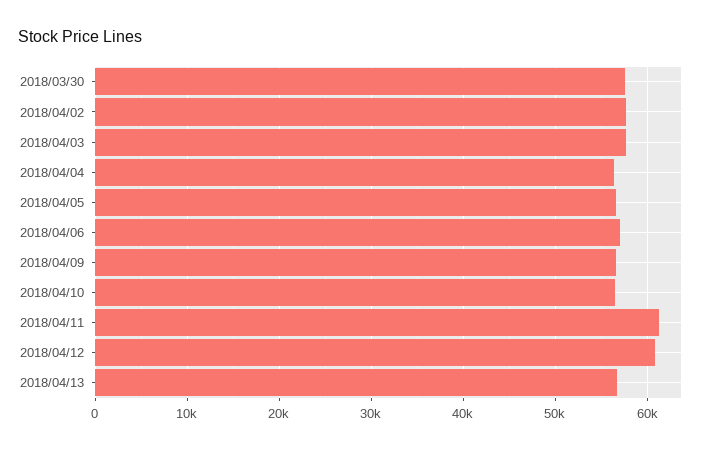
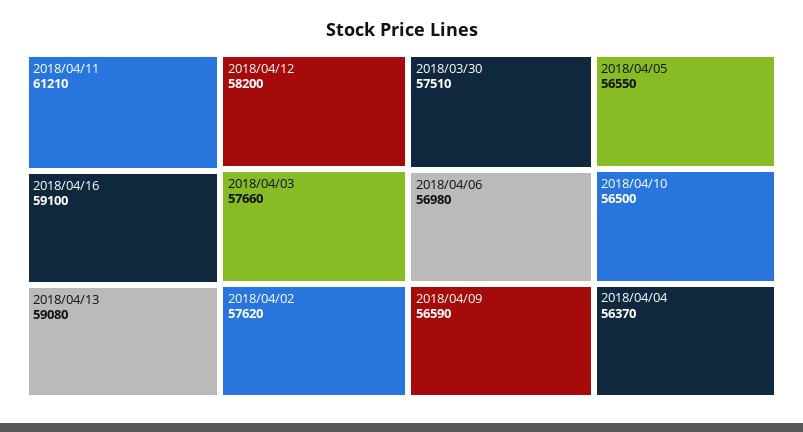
2018/04/12: 61000 -> 58200
2018/04/13: 57000 -> 59080
2018/04/16: none -> 59100

